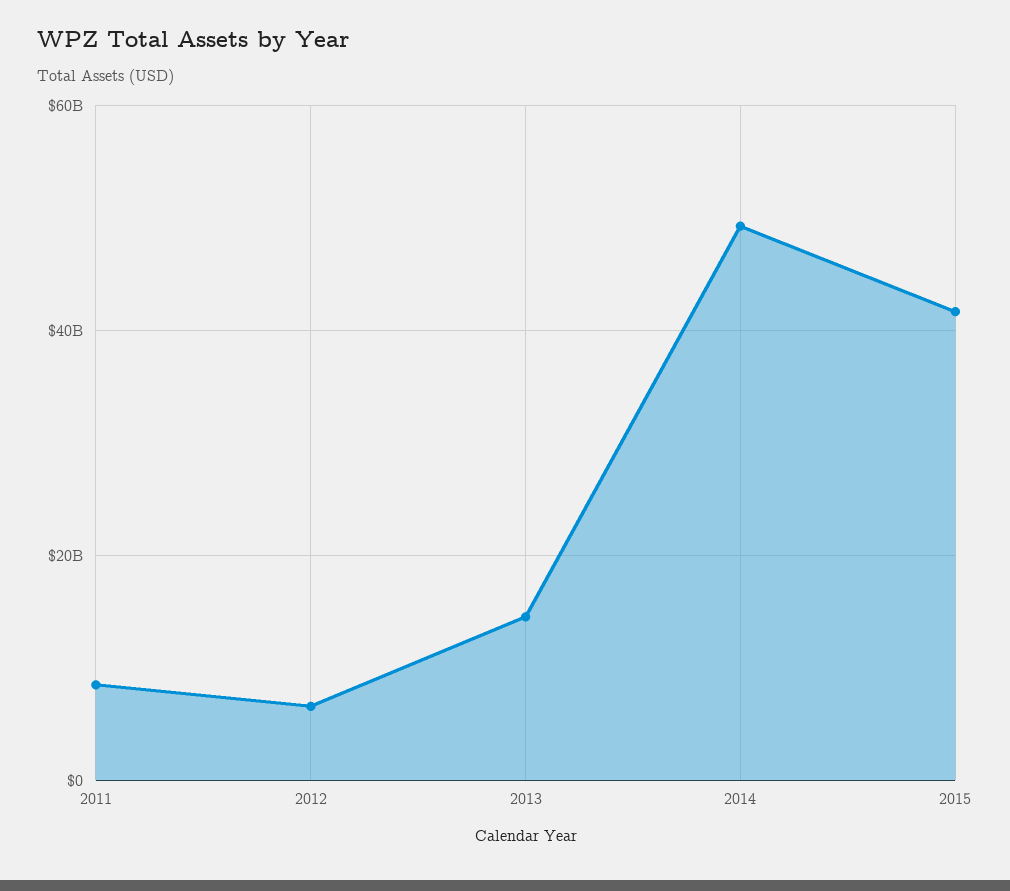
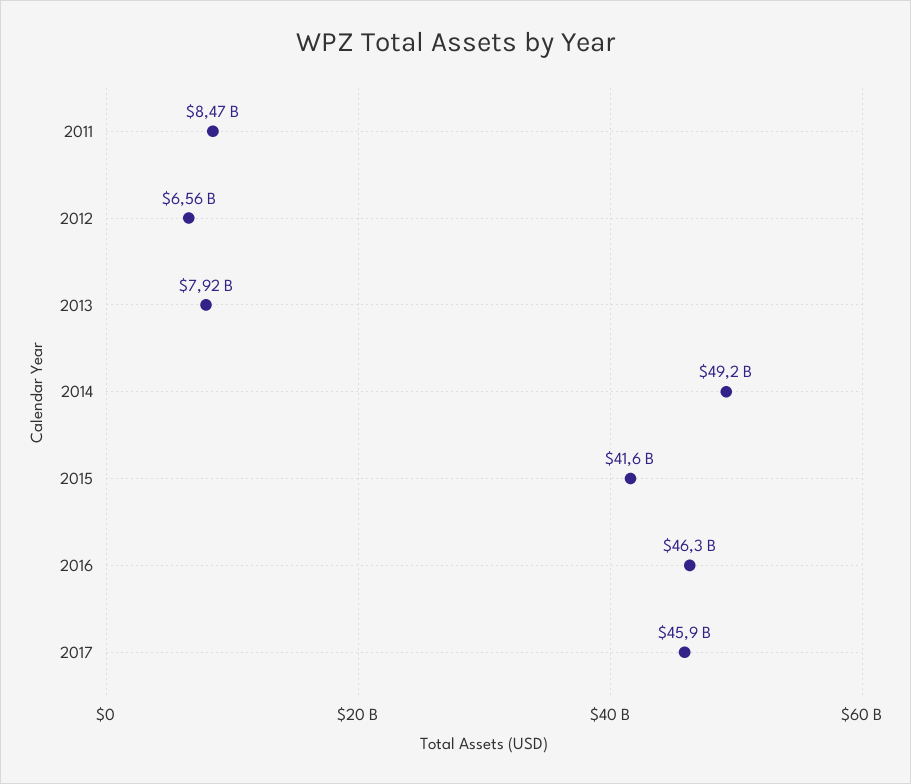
2013: 14000000000 -> 7920000000
2016: none -> 46300000000
2017: none -> 45900000000

